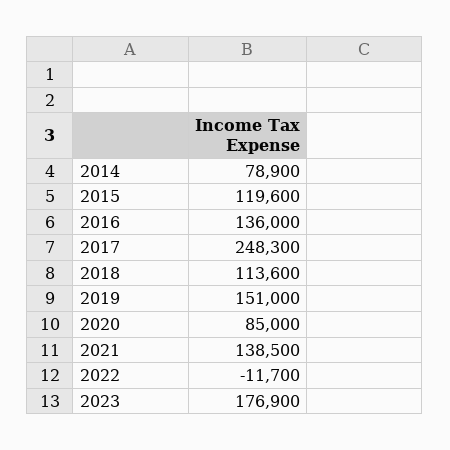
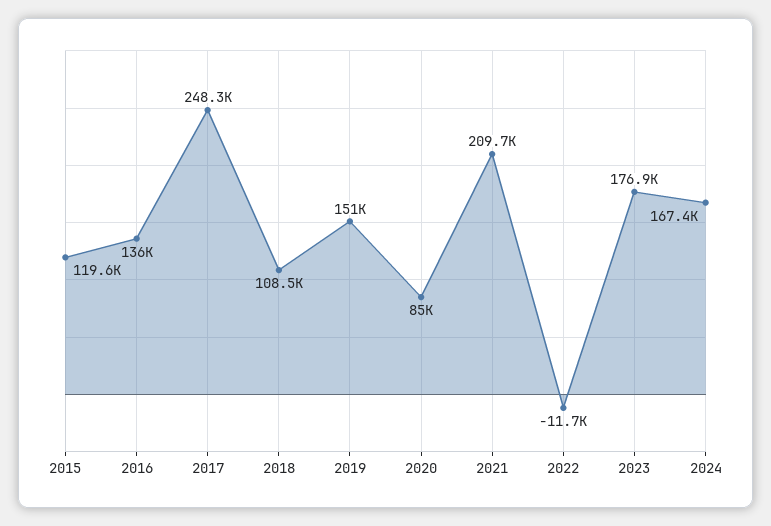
2014: 78900 -> none
2018: 113600 -> 108500
2021: 138500 -> 209700
2024: none -> 167400

